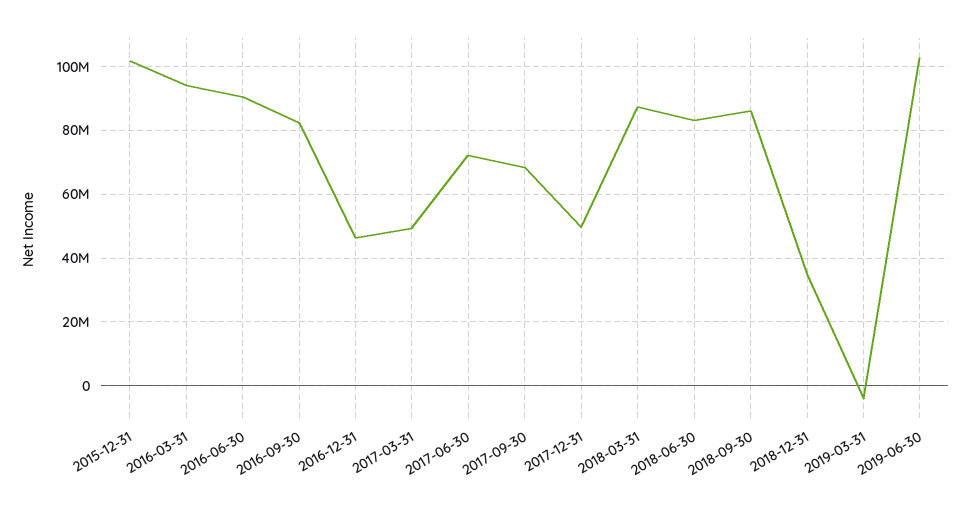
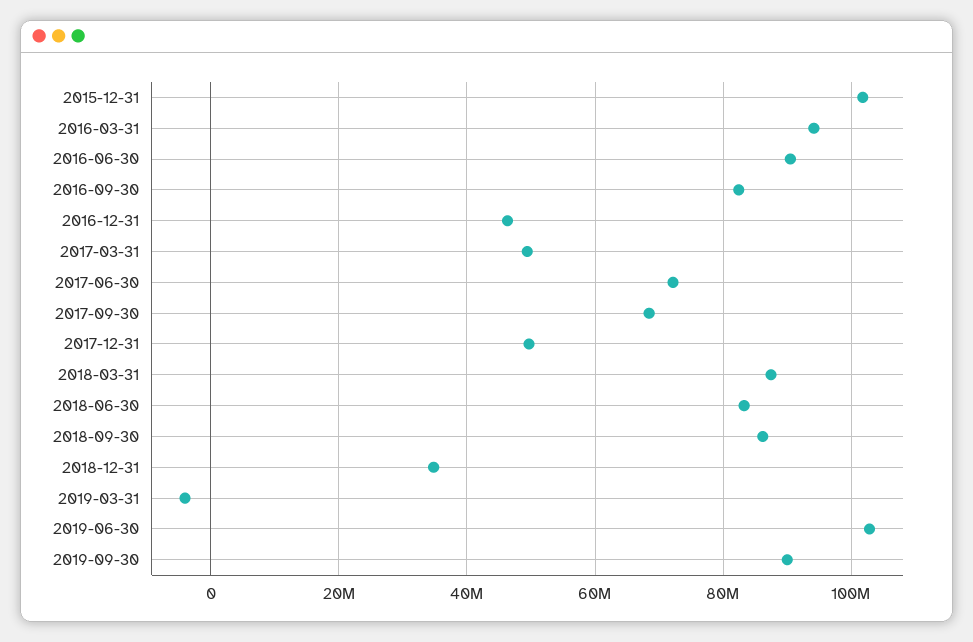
2019-09-30: none -> 90000000

